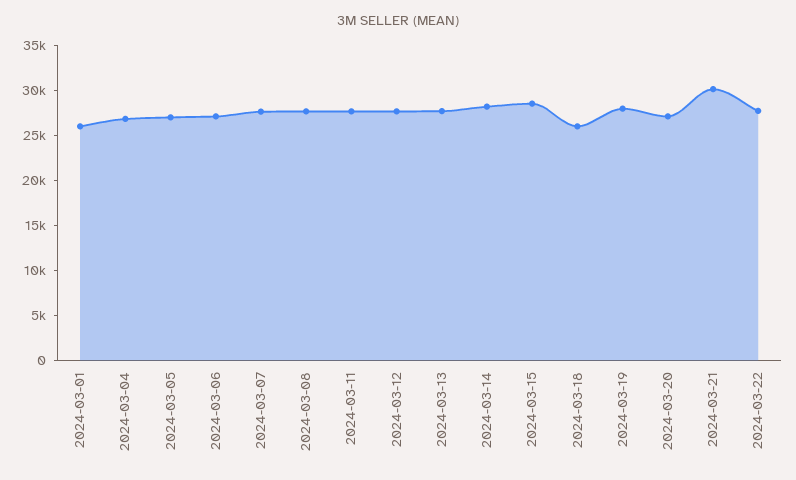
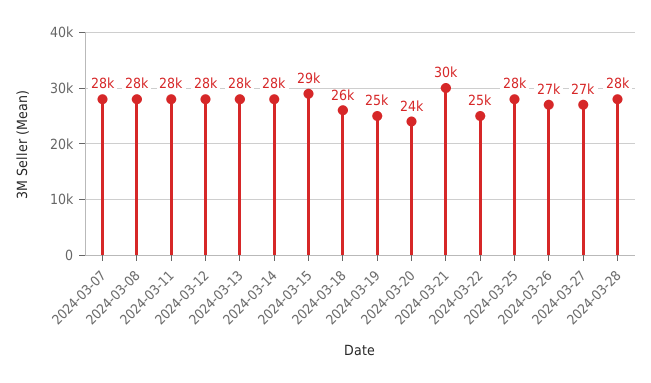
2024-03-01: 26000 -> none
2024-03-04: 27000 -> none
2024-03-05: 27000 -> none
2024-03-06: 27000 -> none
2024-03-19: 28000 -> 25000
2024-03-20: 27000 -> 24000
2024-03-22: 28000 -> 25000
2024-03-25: none -> 28000
2024-03-26: none -> 27000
2024-03-27: none -> 27000
2024-03-28: none -> 28000

